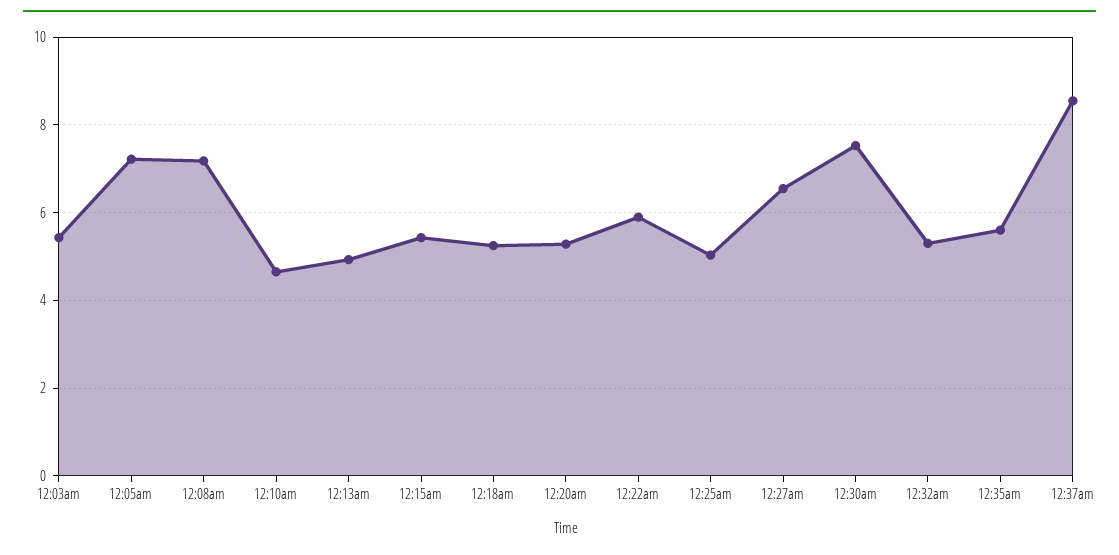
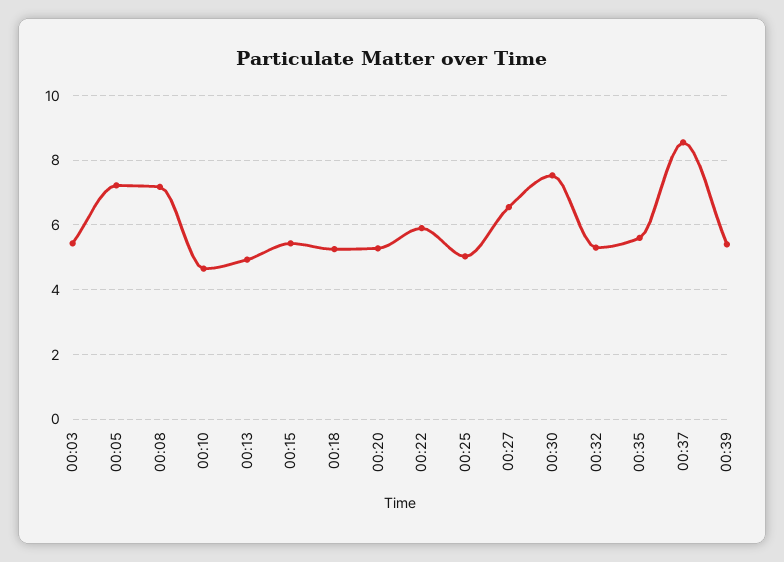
00:39: none -> 5.4

